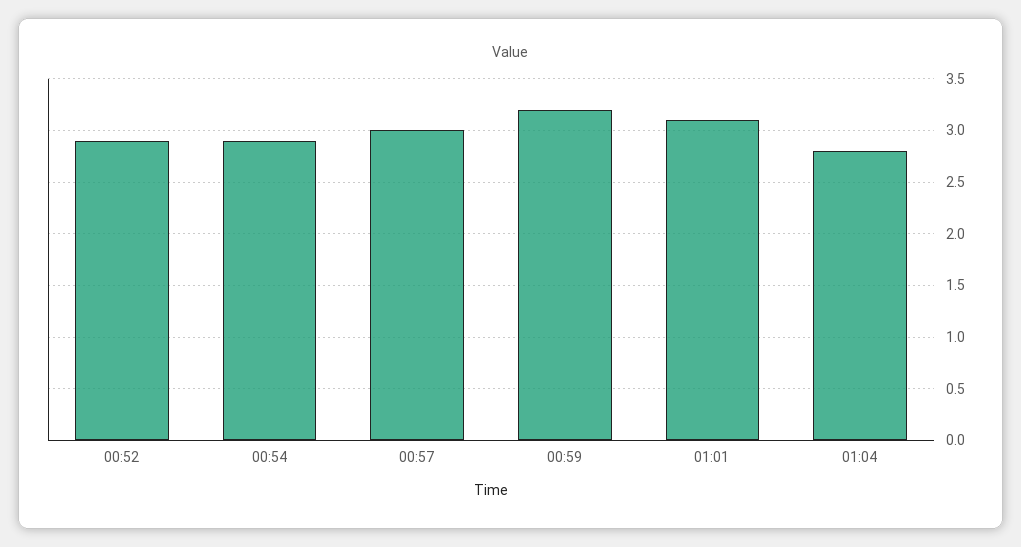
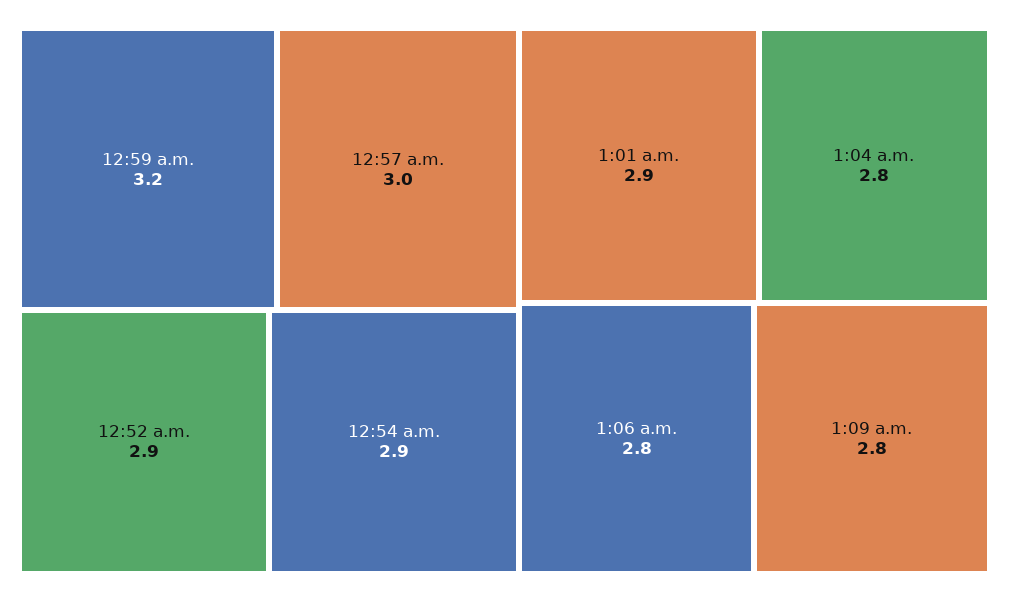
01:01: 3.1 -> 2.9
1:06 a.m.: none -> 2.8
1:09 a.m.: none -> 2.8

